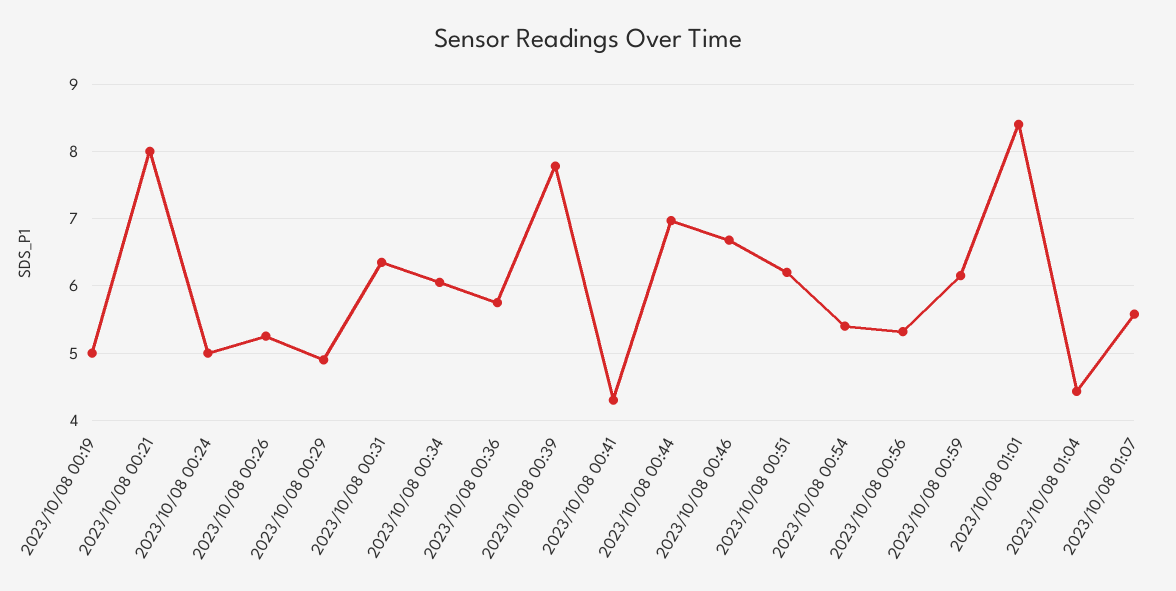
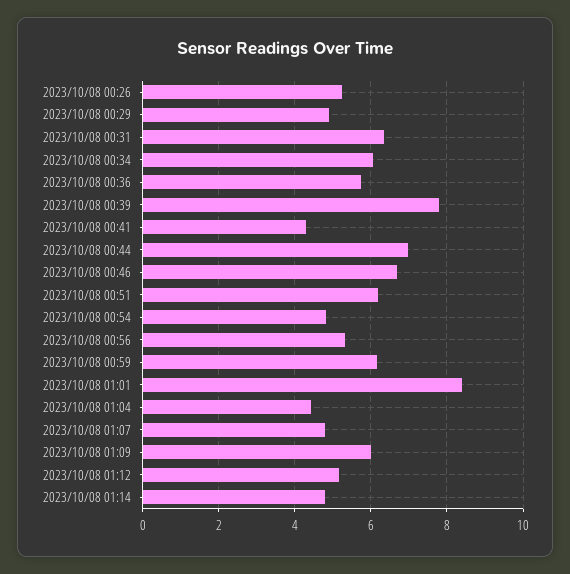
2023/10/08 00:19: 5 -> none
2023/10/08 00:21: 8 -> none
2023/10/08 00:24: 5 -> none
2023/10/08 00:54: 5.4 -> 4.8
2023/10/08 01:07: 5.6 -> 4.8
2023/10/08 01:09: none -> 6
2023/10/08 01:12: none -> 5.2
2023/10/08 01:14: none -> 4.8

